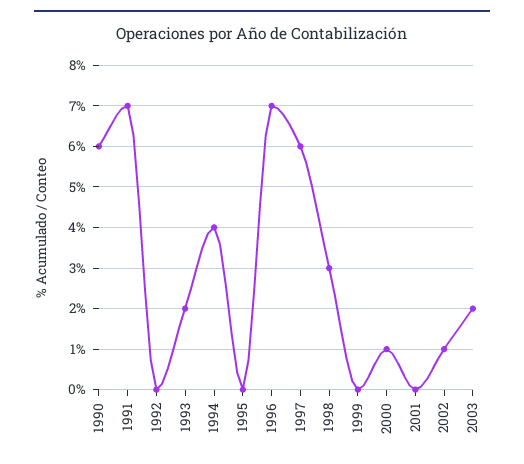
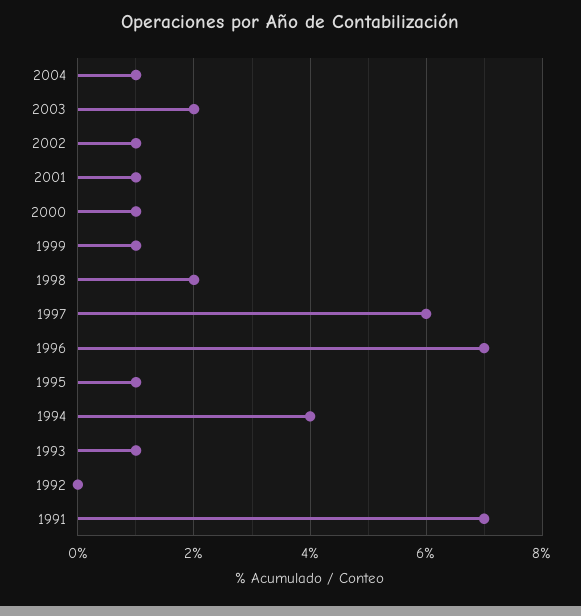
1990: 6 -> none
1993: 2 -> 1
1995: 0 -> 1
1998: 3 -> 2
1999: 0 -> 1
2001: 0 -> 1
2004: none -> 1

